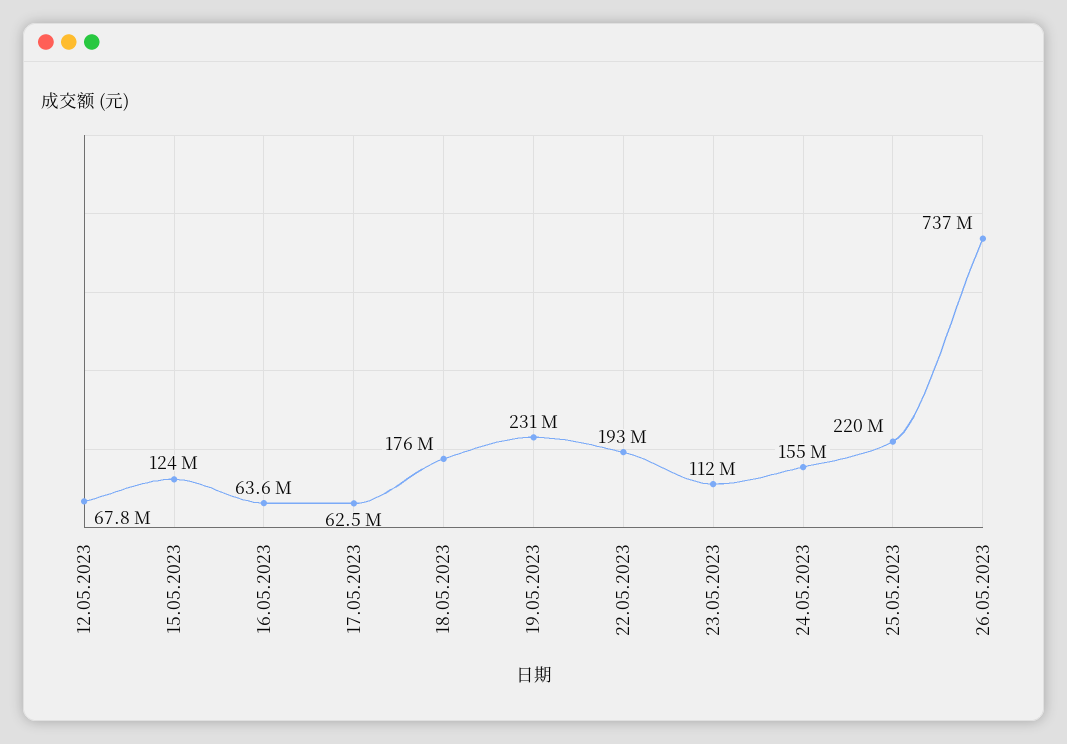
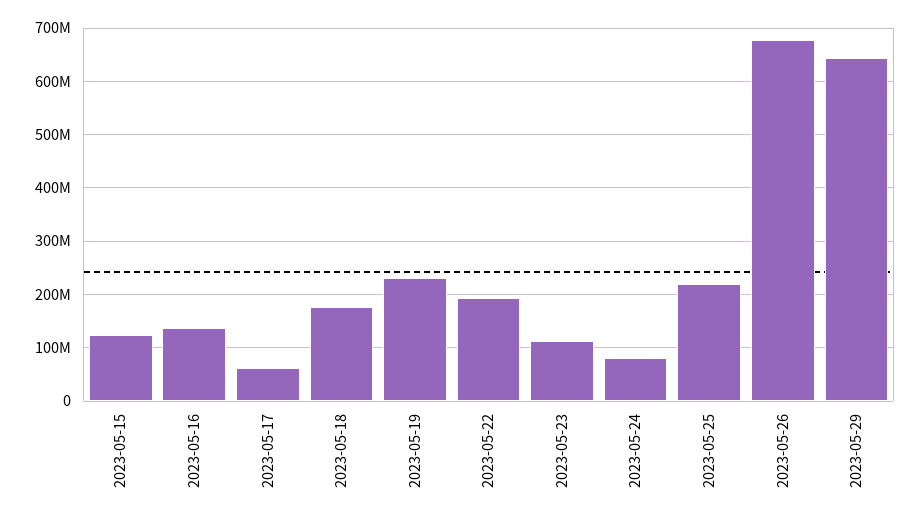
12.05.2023: 67800000 -> none
16.05.2023: 63600000 -> 140000000
24.05.2023: 155000000 -> 80000000
26.05.2023: 737000000 -> 680000000
2023-05-29: none -> 640000000

